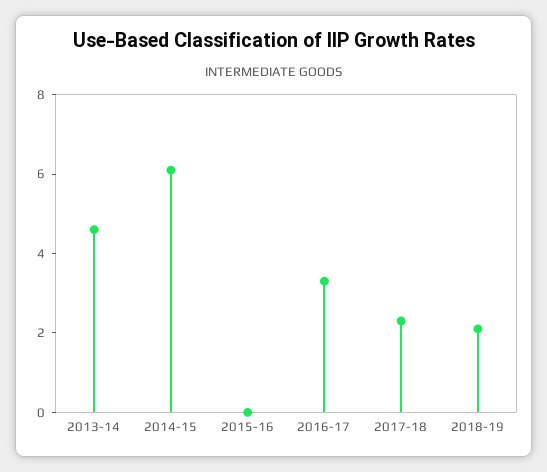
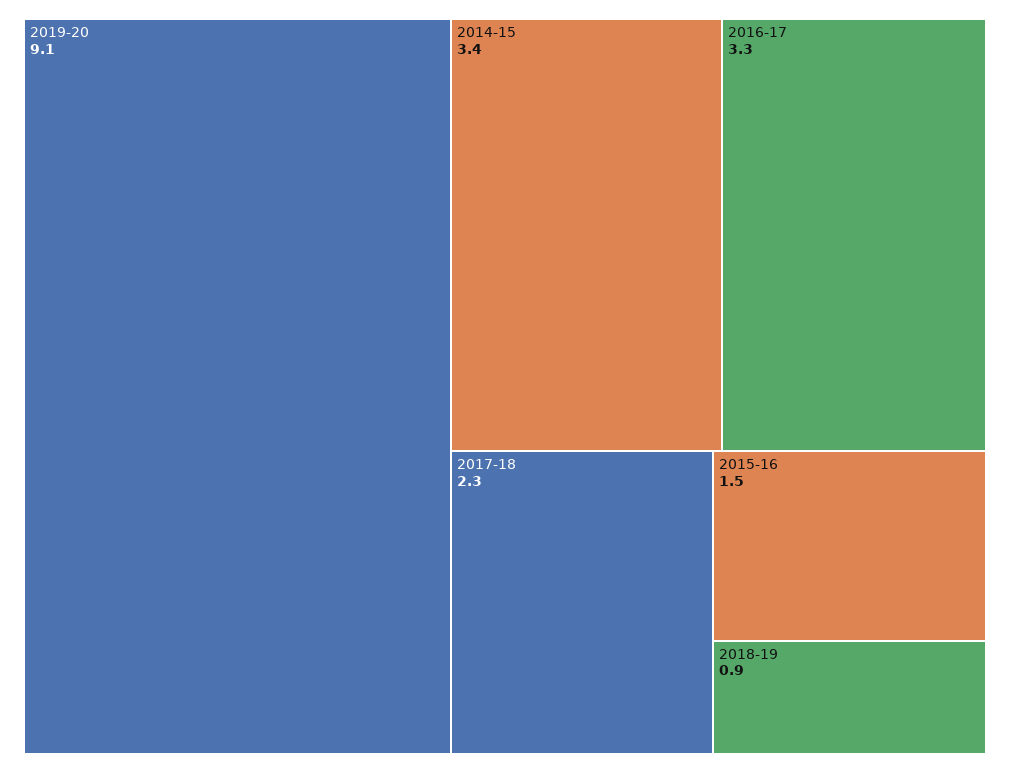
2013-14: 4.5 -> none
2014-15: 6 -> 3.4
2015-16: 0 -> 1.5
2018-19: 2 -> 0.9
2019-20: none -> 9.1

